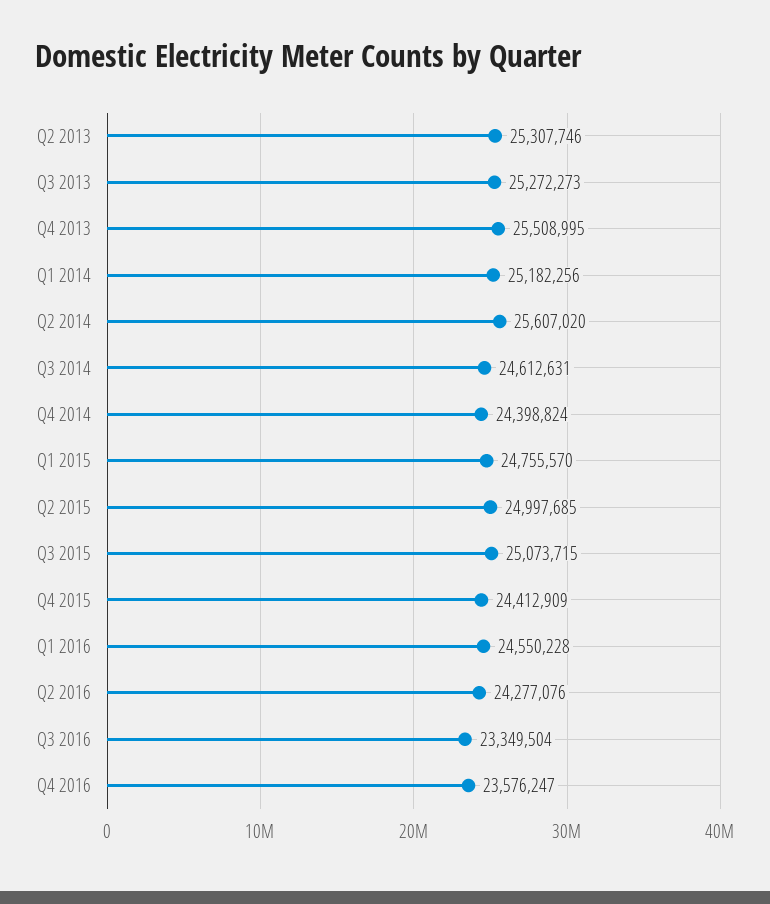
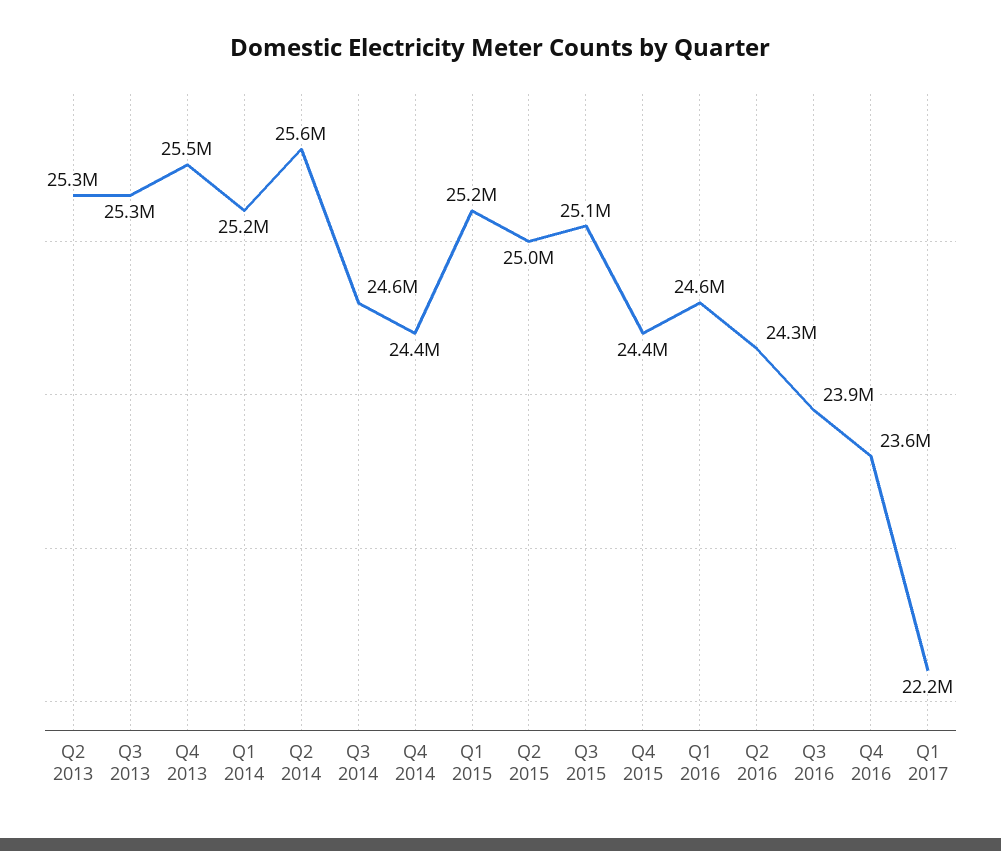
Q1 2015: 24755570 -> 25200000
Q3 2016: 23349504 -> 23900000
Q1 2017: none -> 22200000

